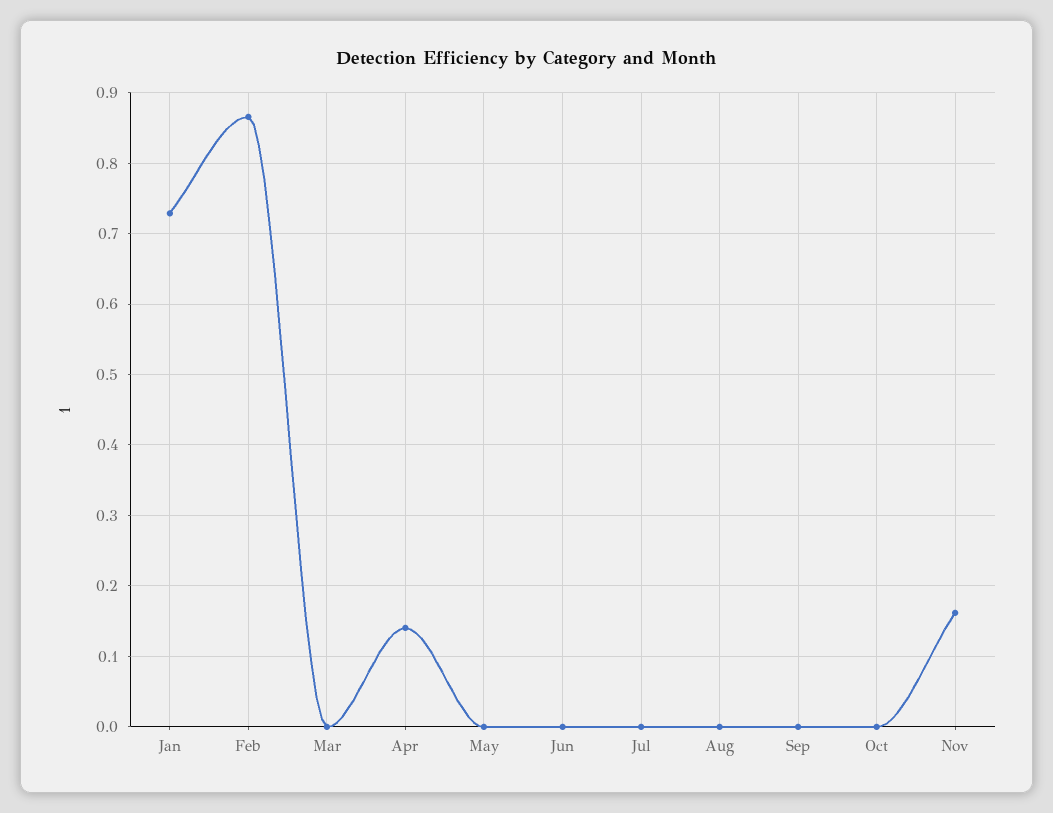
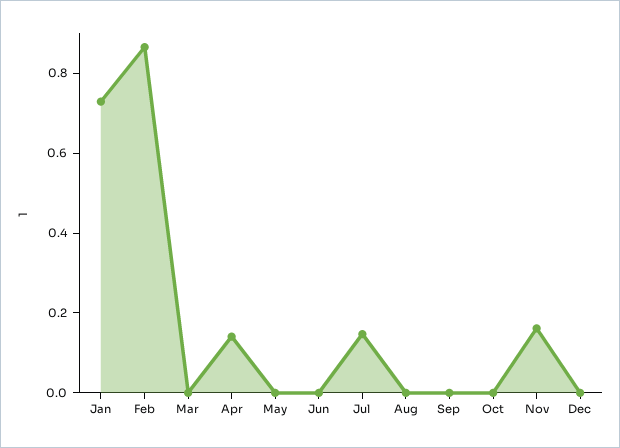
Jul: 0 -> 0.15
Dec: none -> 0

